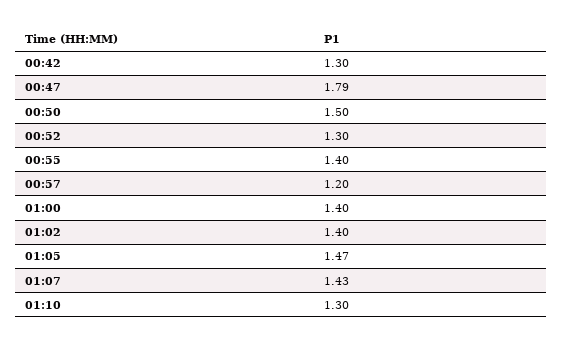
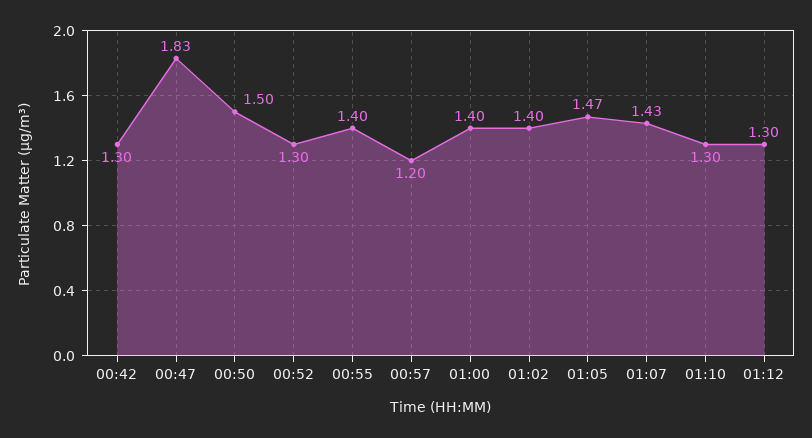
00:47: 1.79 -> 1.83
01:12: none -> 1.3

